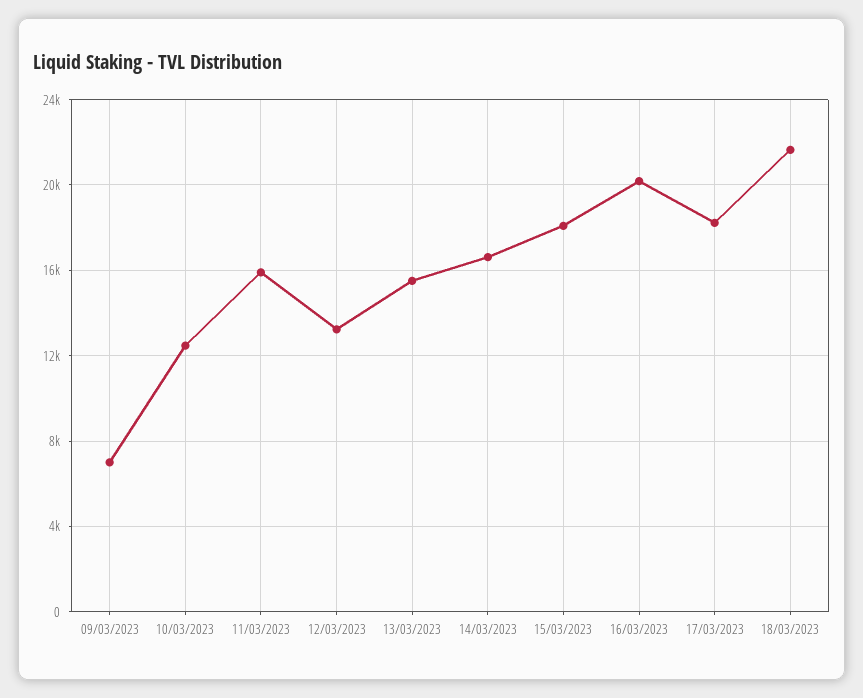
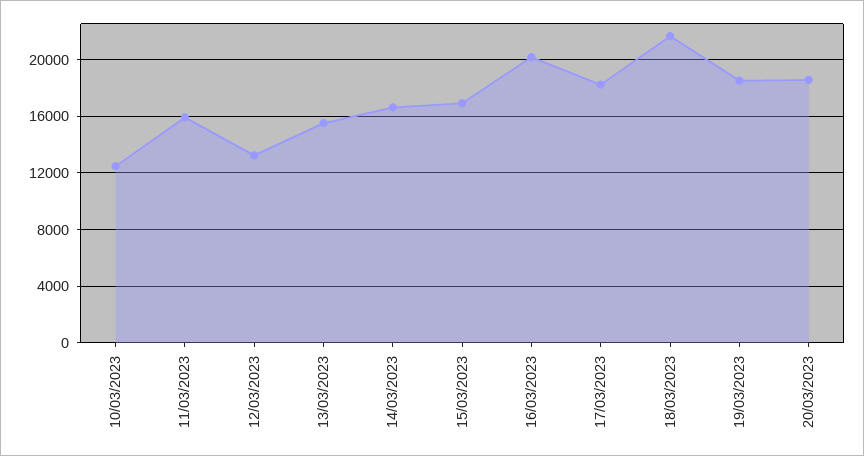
09/03/2023: 7000 -> none
15/03/2023: 18000 -> 17000
19/03/2023: none -> 18500
20/03/2023: none -> 18500

